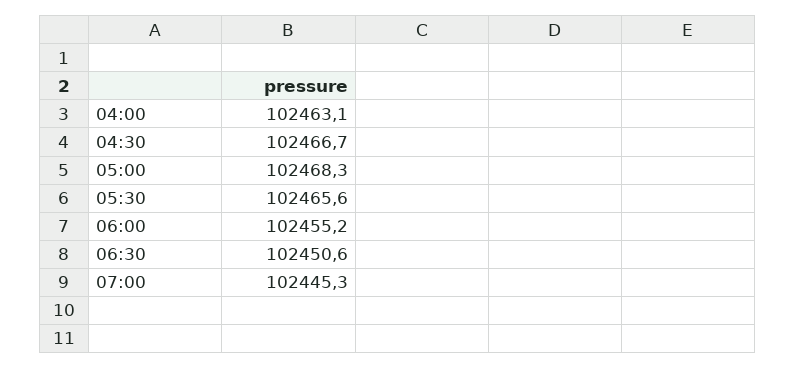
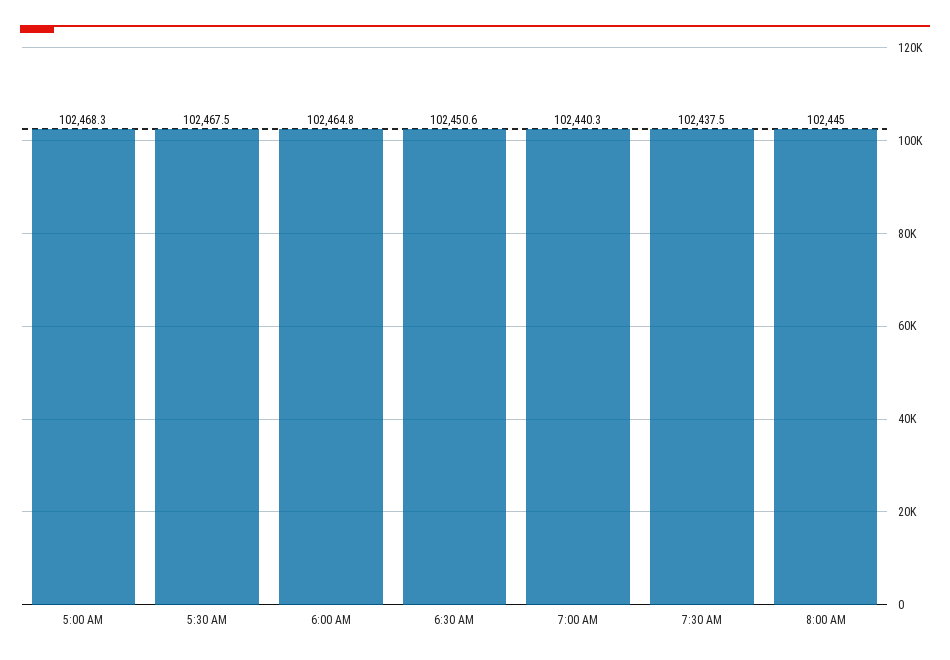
04:00: 102463.1 -> none
04:30: 102466.7 -> none
05:30: 102465.6 -> 102467.5
06:00: 102455.2 -> 102464.8
07:00: 102445.3 -> 102440.3
7:30 AM: none -> 102437.5
8:00 AM: none -> 102445

